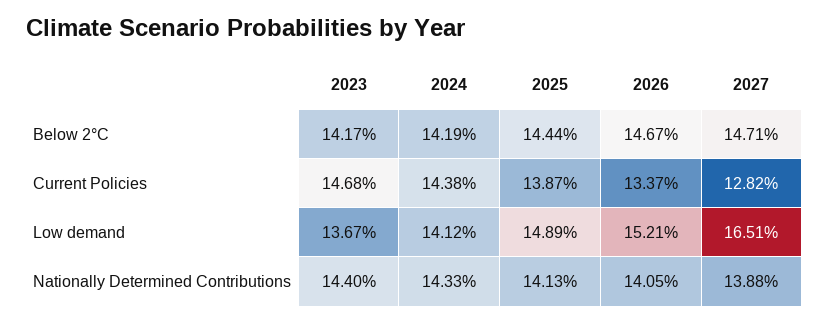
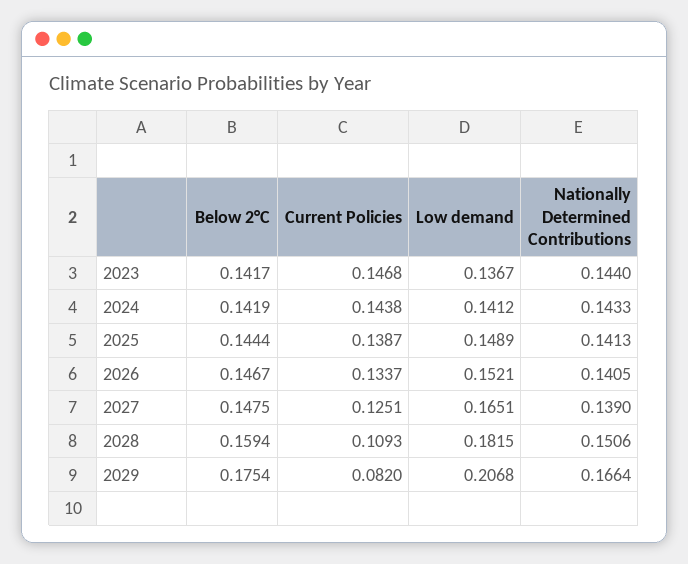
2027, Below 2°C: 0.1471 -> 0.1475
2027, Current Policies: 0.1282 -> 0.1251
2027, Nationally Determined Contributions: 0.1388 -> 0.139
2028, Below 2°C: none -> 0.1594
2028, Current Policies: none -> 0.1093
2028, Low demand: none -> 0.1815
2028, Nationally Determined Contributions: none -> 0.1506
2029, Below 2°C: none -> 0.1754
2029, Current Policies: none -> 0.082
2029, Low demand: none -> 0.2068
2029, Nationally Determined Contributions: none -> 0.1664

